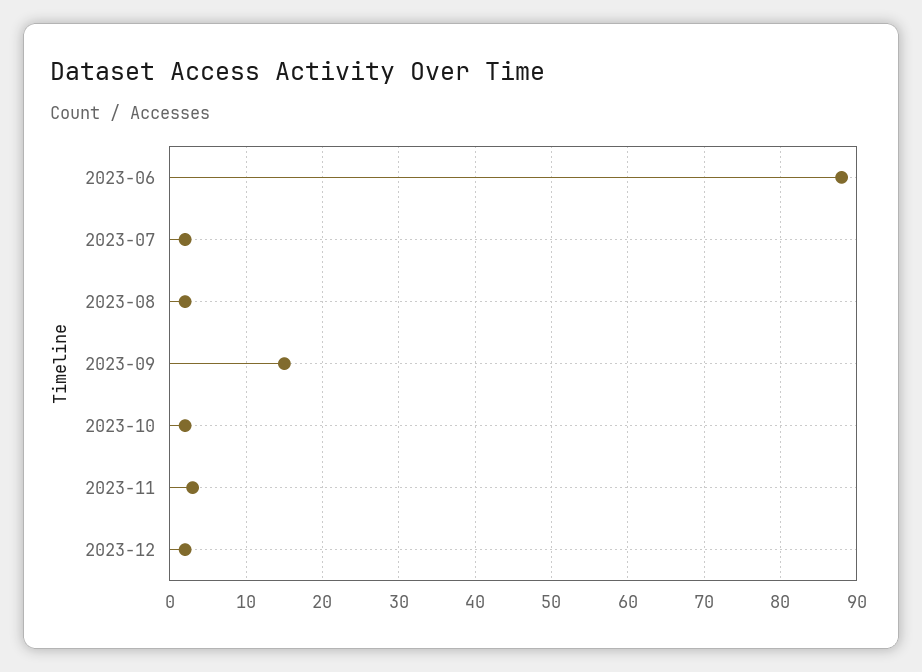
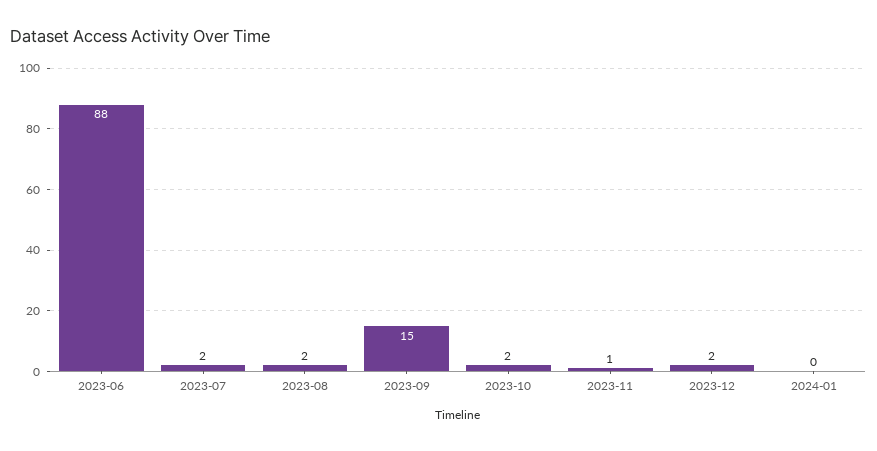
2023-11: 3 -> 1
2024-01: none -> 0

